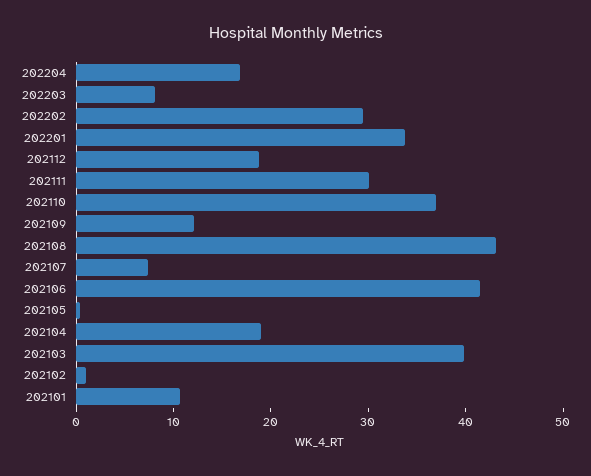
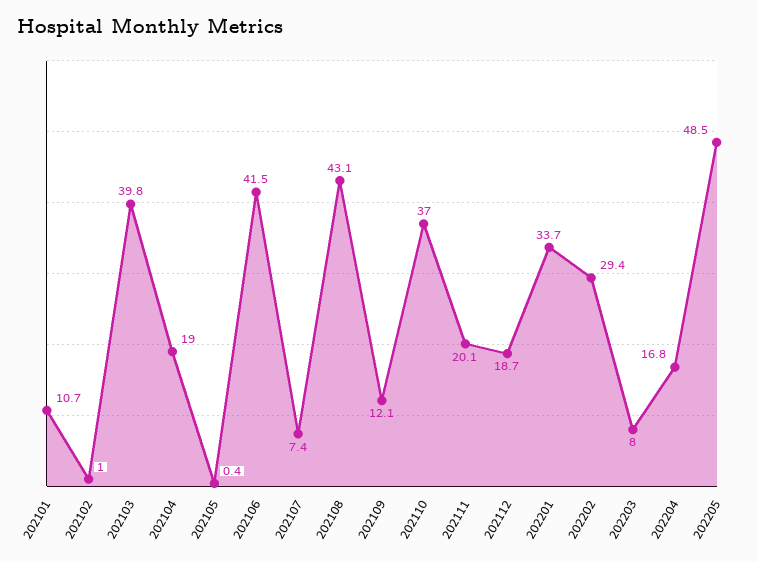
202111: 30 -> 20.1
202205: none -> 48.5

